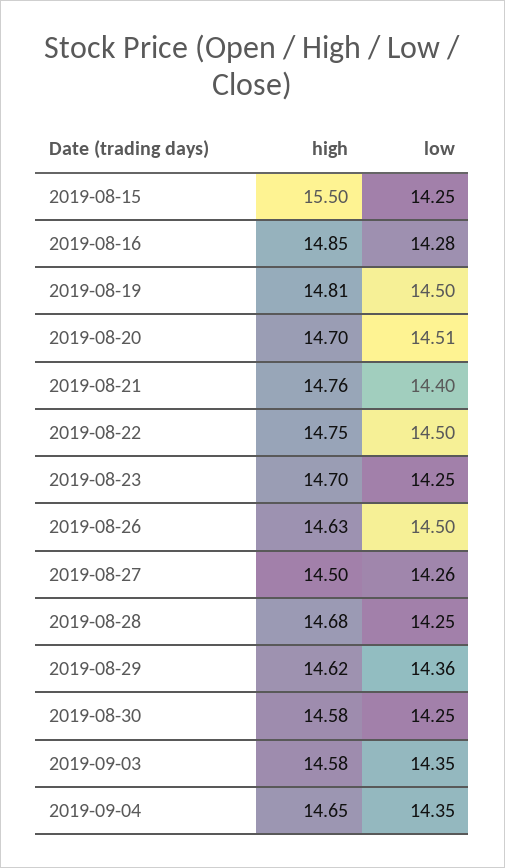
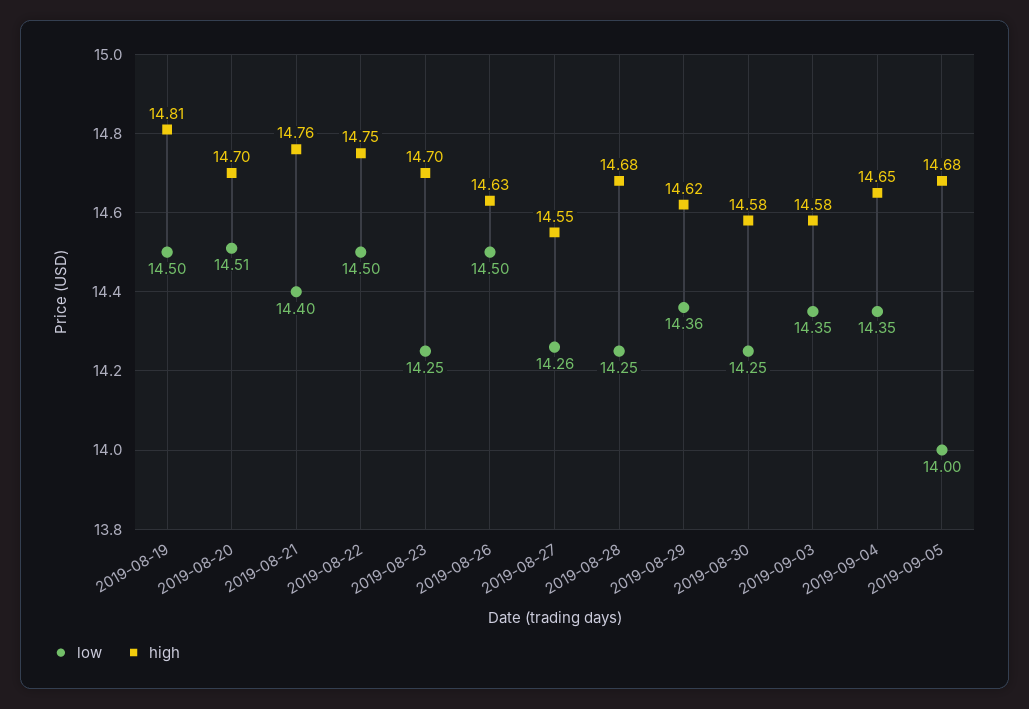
high, 2019-08-15: 15.5 -> none
low, 2019-08-15: 14.25 -> none
high, 2019-08-16: 14.85 -> none
low, 2019-08-16: 14.28 -> none
high, 2019-08-27: 14.5 -> 14.55
low, 2019-09-05: none -> 14
high, 2019-09-05: none -> 14.68

